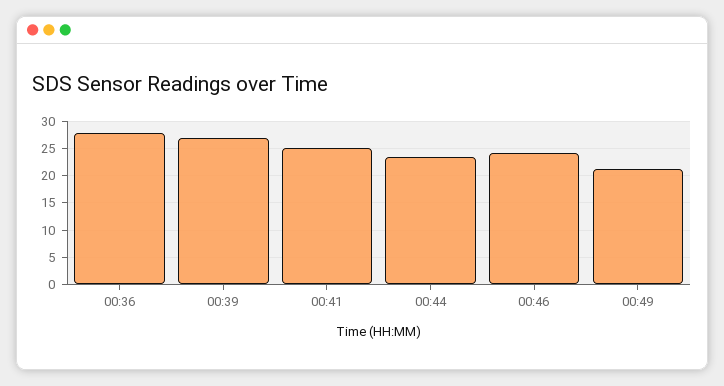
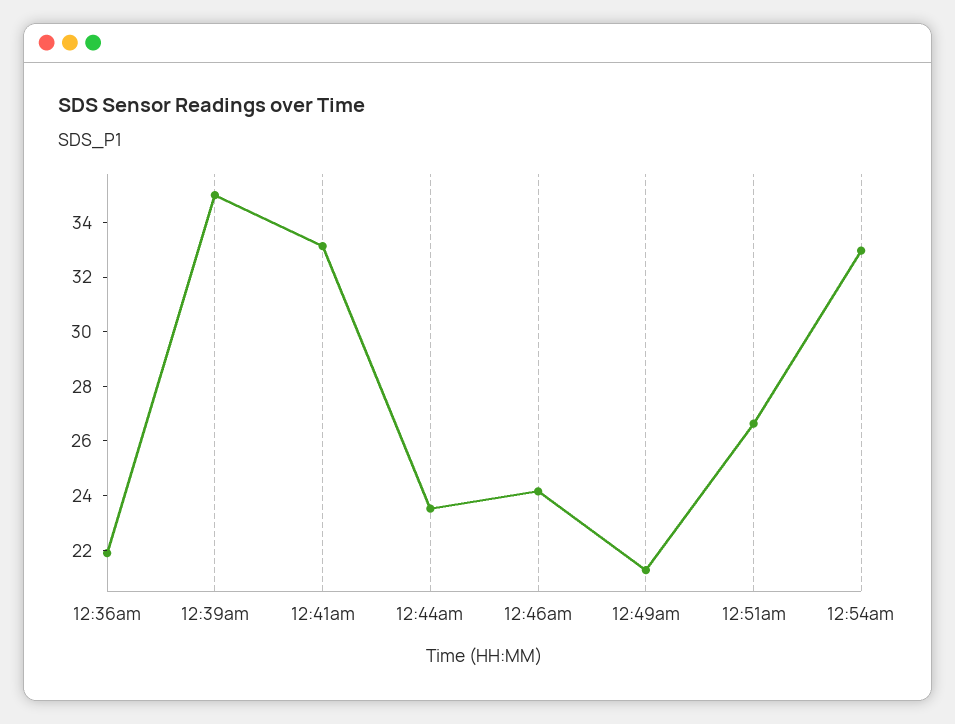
00:36: 27.5 -> 22
00:39: 27.5 -> 35
00:41: 25 -> 33
12:51am: none -> 26.5
12:54am: none -> 33

